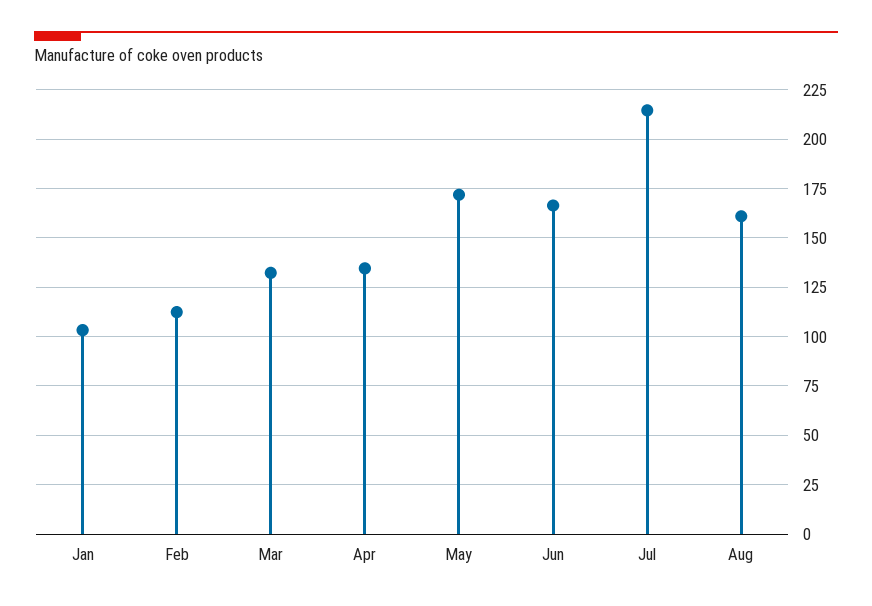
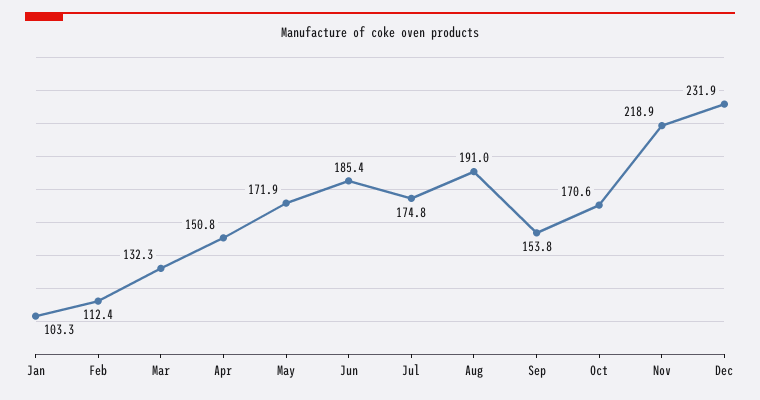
Apr: 135 -> 150.8
Jun: 165 -> 185.4
Jul: 215 -> 174.8
Aug: 160 -> 191
Sep: none -> 153.8
Oct: none -> 170.6
Nov: none -> 218.9
Dec: none -> 231.9

